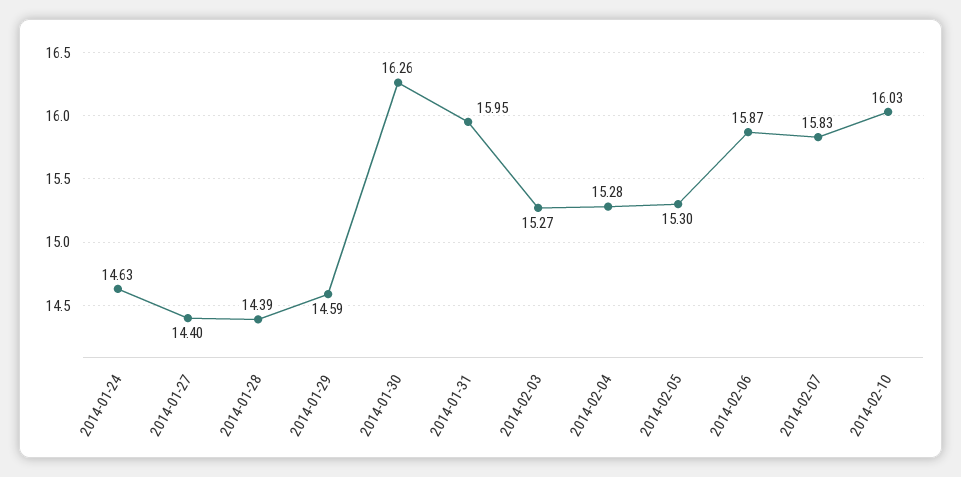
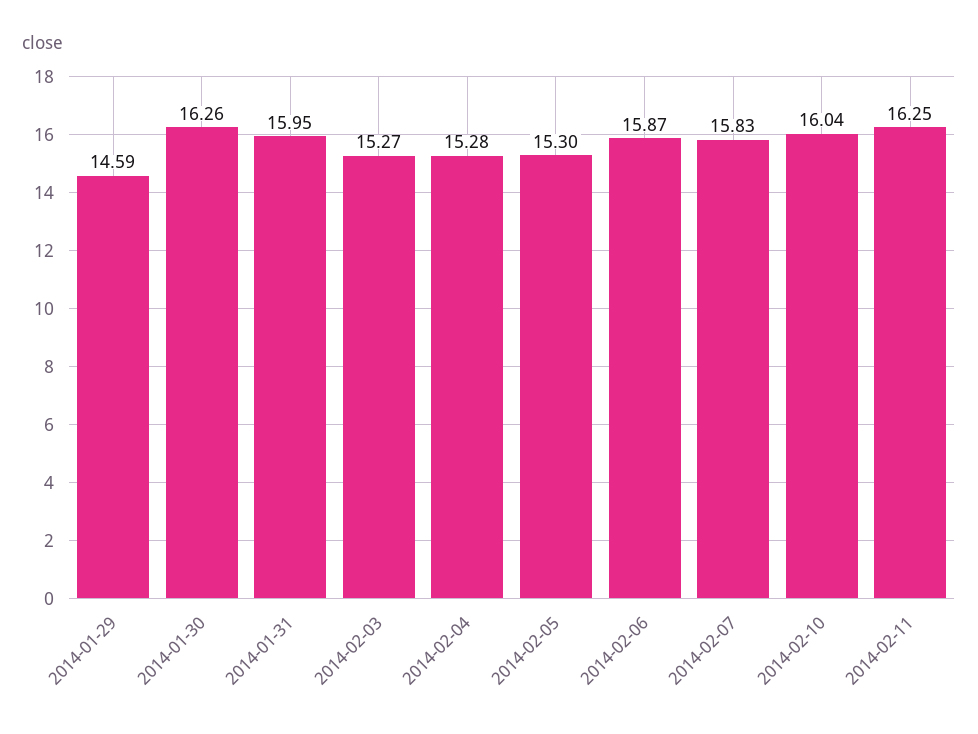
2014-01-24: 14.63 -> none
2014-01-27: 14.4 -> none
2014-01-28: 14.39 -> none
2014-02-10: 16.03 -> 16.04
2014-02-11: none -> 16.25

